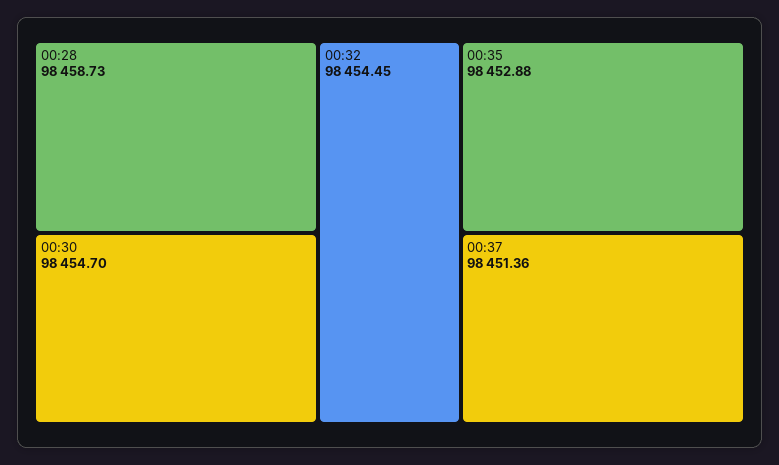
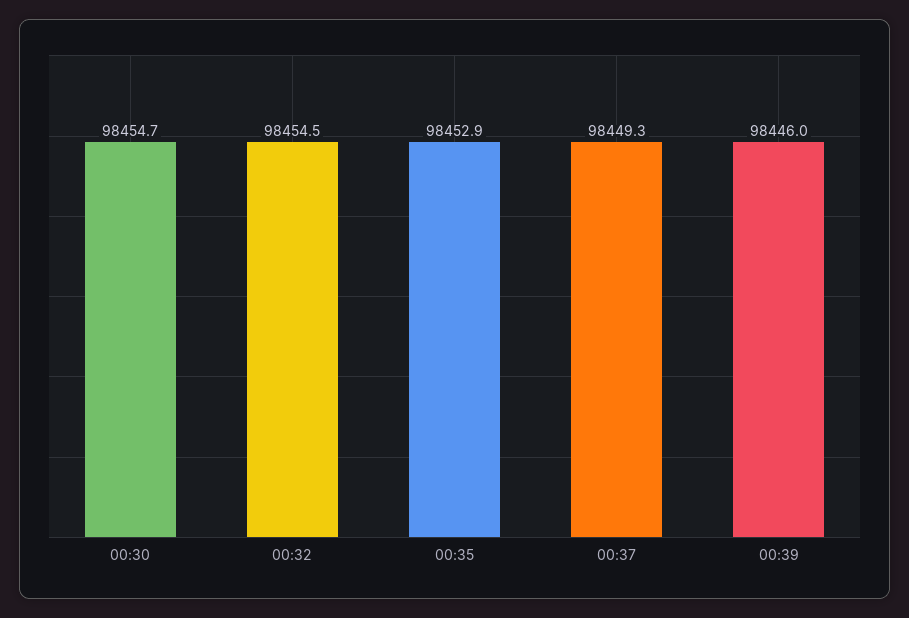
00:28: 98458.73 -> none
00:37: 98451.36 -> 98449.3
00:39: none -> 98446

